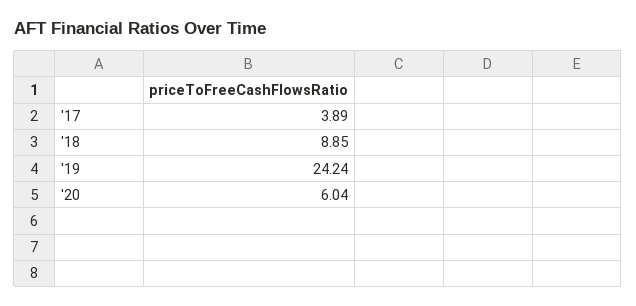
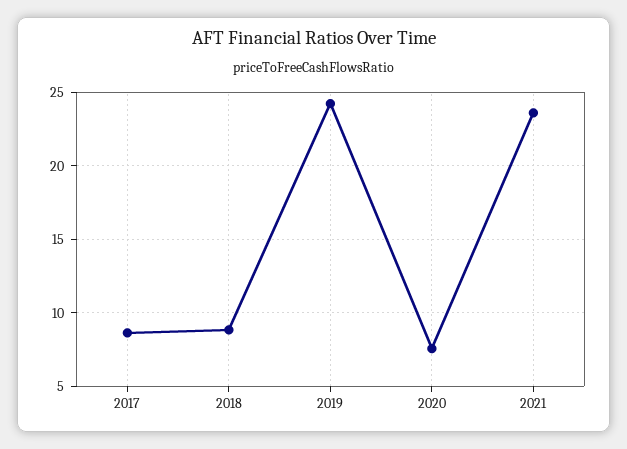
'17: 3.89 -> 8.5
'20: 6.04 -> 7.5
2021: none -> 23.5

